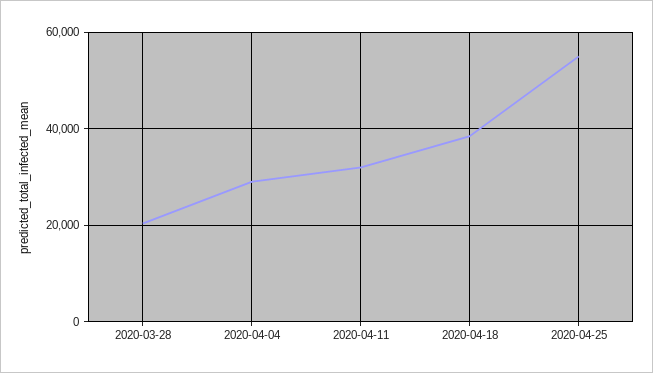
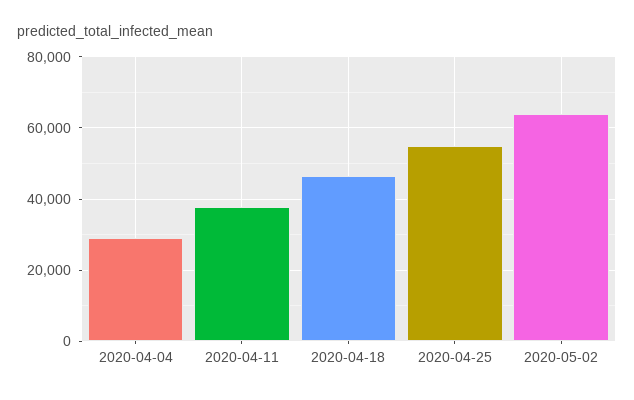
2020-03-28: 20000 -> none
2020-04-11: 32000 -> 38000
2020-04-18: 38000 -> 46000
2020-05-02: none -> 64000

